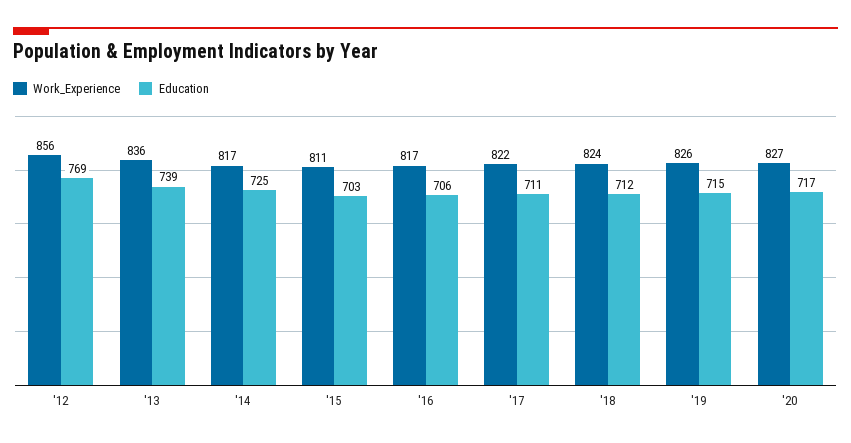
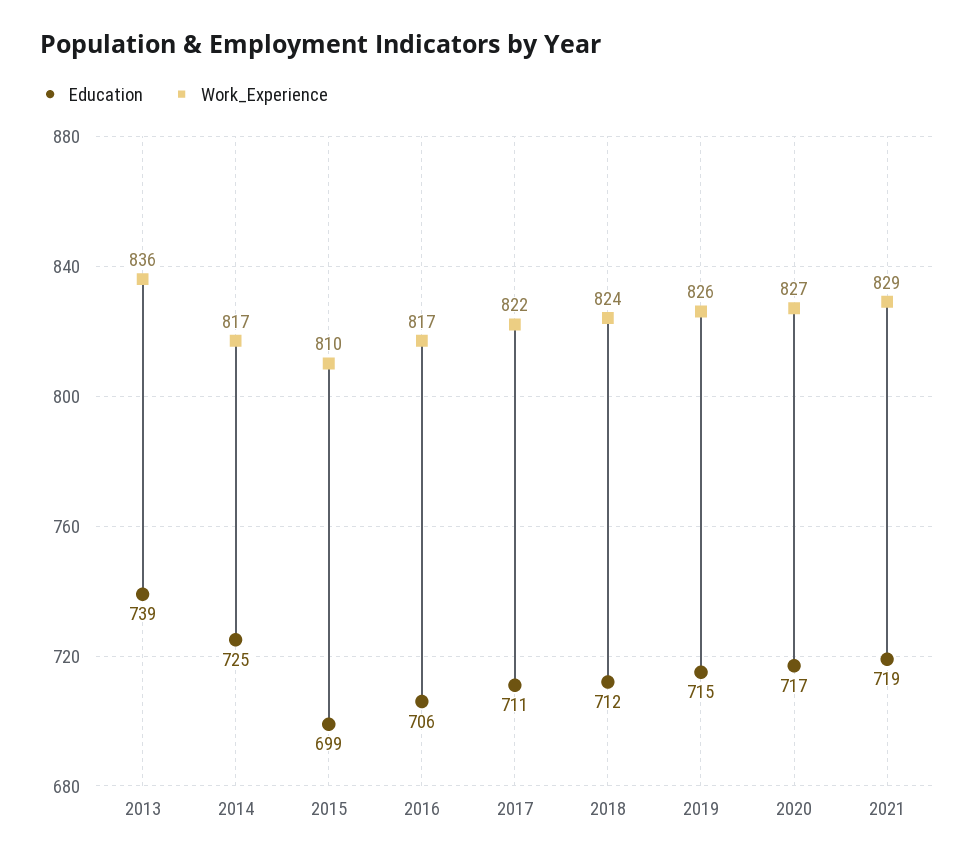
Work_Experience, '12: 856 -> none
Education, '12: 769 -> none
Work_Experience, '15: 811 -> 810
Education, '15: 703 -> 699
Education, 2021: none -> 719
Work_Experience, 2021: none -> 829

